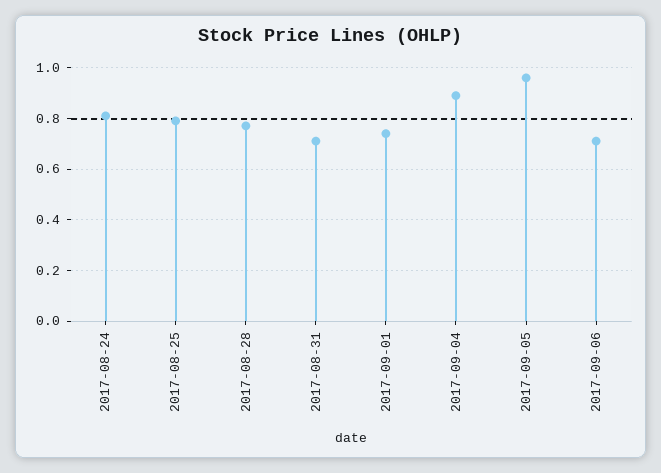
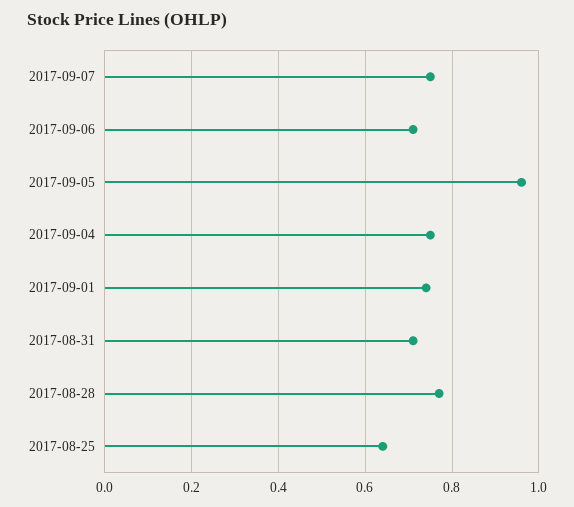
2017-08-24: 0.8 -> none
2017-08-25: 0.8 -> 0.65
2017-09-04: 0.9 -> 0.75
2017-09-07: none -> 0.75

